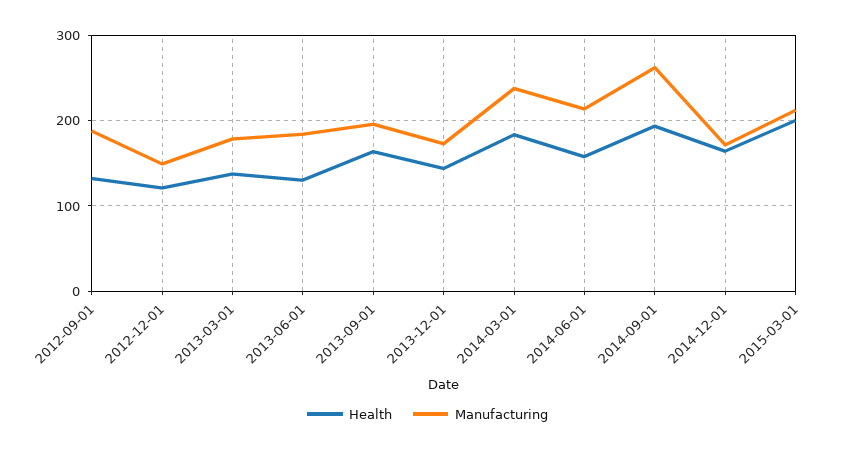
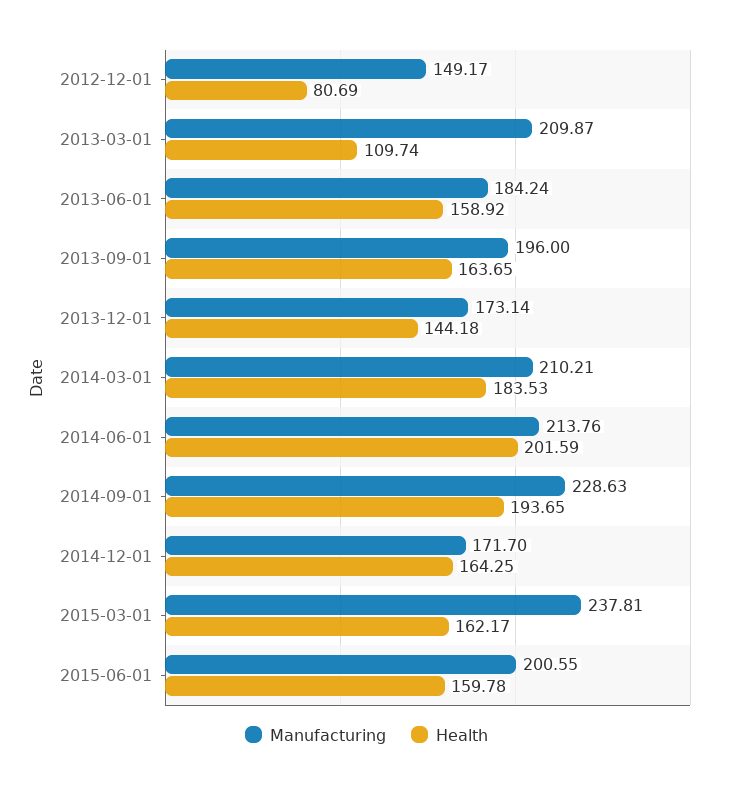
Health, 2012-09-01: 130 -> none
Manufacturing, 2012-09-01: 190 -> none
Health, 2012-12-01: 120 -> 80.69
Health, 2013-03-01: 140 -> 109.74
Manufacturing, 2013-03-01: 180 -> 209.87
Health, 2013-06-01: 130 -> 158.92
Manufacturing, 2014-03-01: 240 -> 210.21
Health, 2014-06-01: 160 -> 201.59
Manufacturing, 2014-09-01: 260 -> 228.63
Health, 2015-03-01: 200 -> 162.17
Manufacturing, 2015-03-01: 210 -> 237.81
Manufacturing, 2015-06-01: none -> 200.55
Health, 2015-06-01: none -> 159.78

